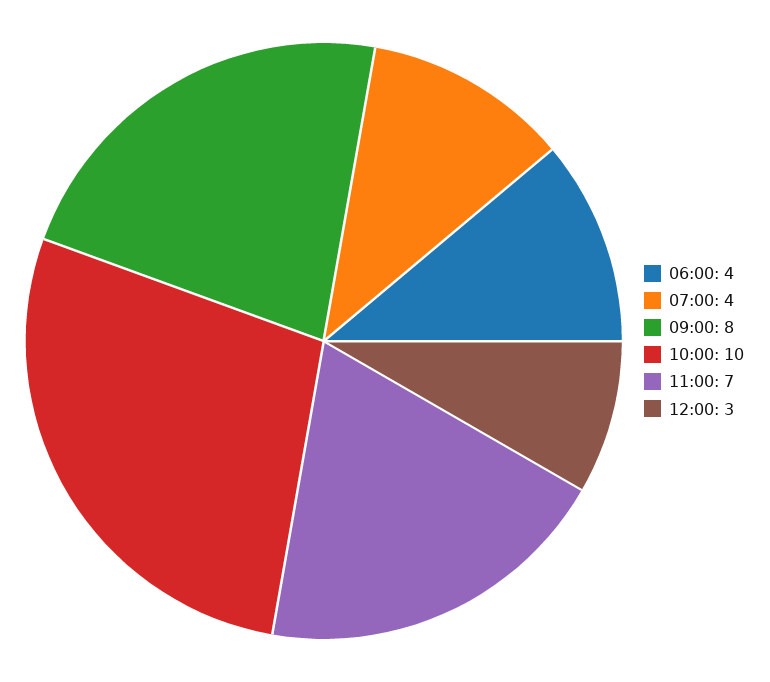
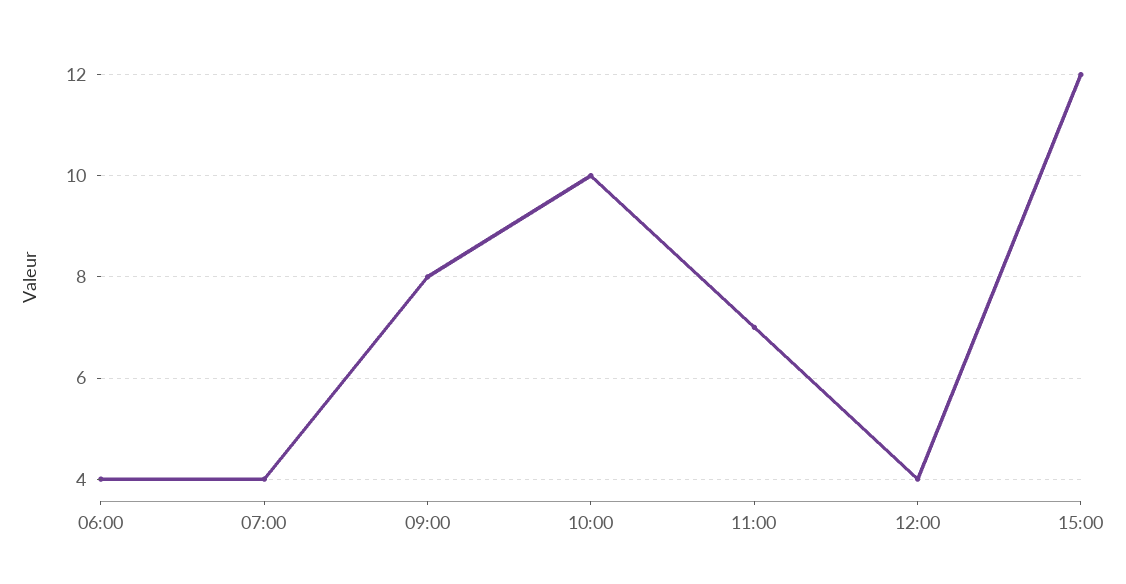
12:00: 3 -> 4
15:00: none -> 12

